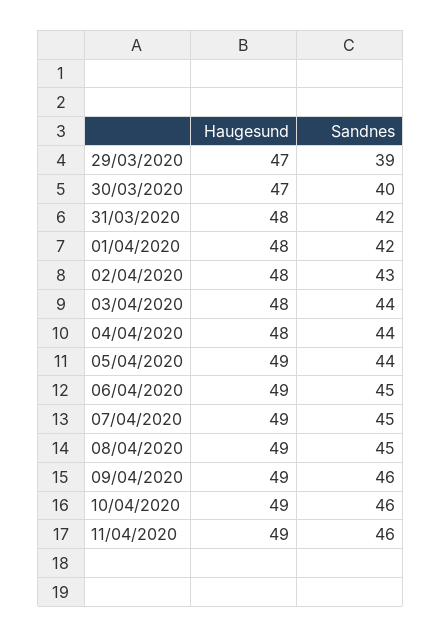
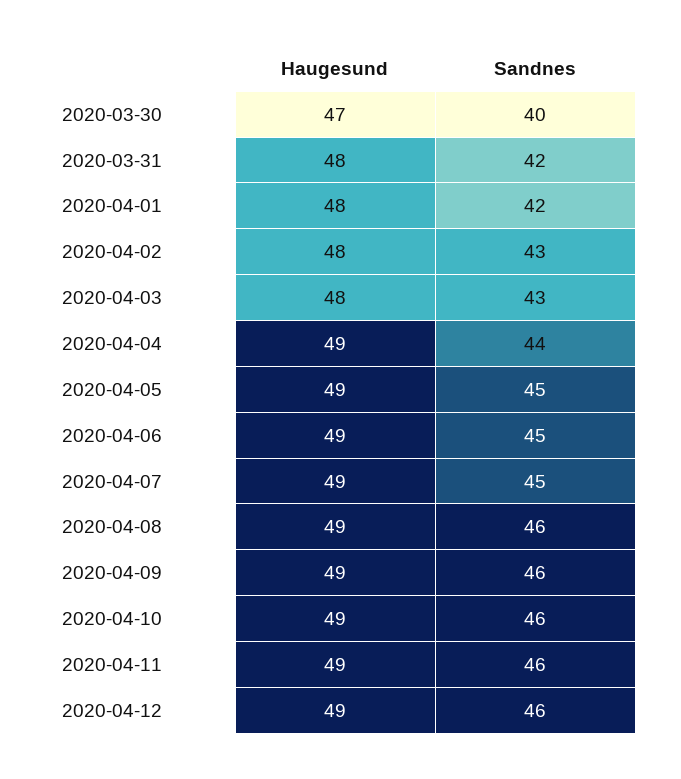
Haugesund, 29/03/2020: 47 -> none
Sandnes, 29/03/2020: 39 -> none
Sandnes, 03/04/2020: 44 -> 43
Haugesund, 04/04/2020: 48 -> 49
Sandnes, 05/04/2020: 44 -> 45
Sandnes, 08/04/2020: 45 -> 46
Haugesund, 2020-04-12: none -> 49
Sandnes, 2020-04-12: none -> 46

